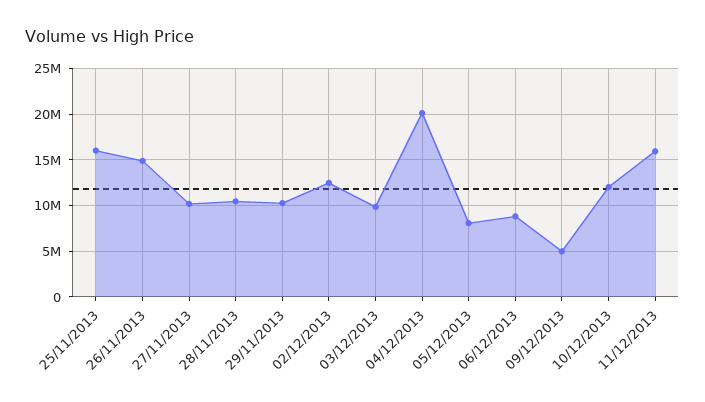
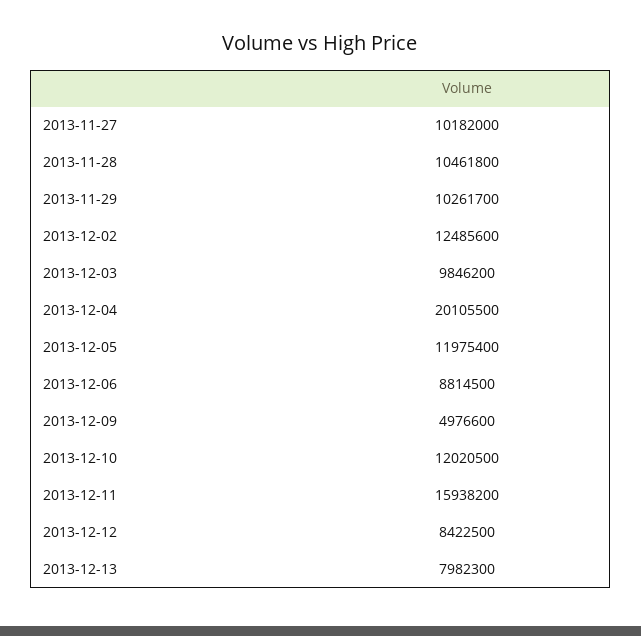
25/11/2013: 16000000 -> none
26/11/2013: 15000000 -> none
05/12/2013: 8000000 -> 11975400
2013-12-12: none -> 8422500
2013-12-13: none -> 7982300

